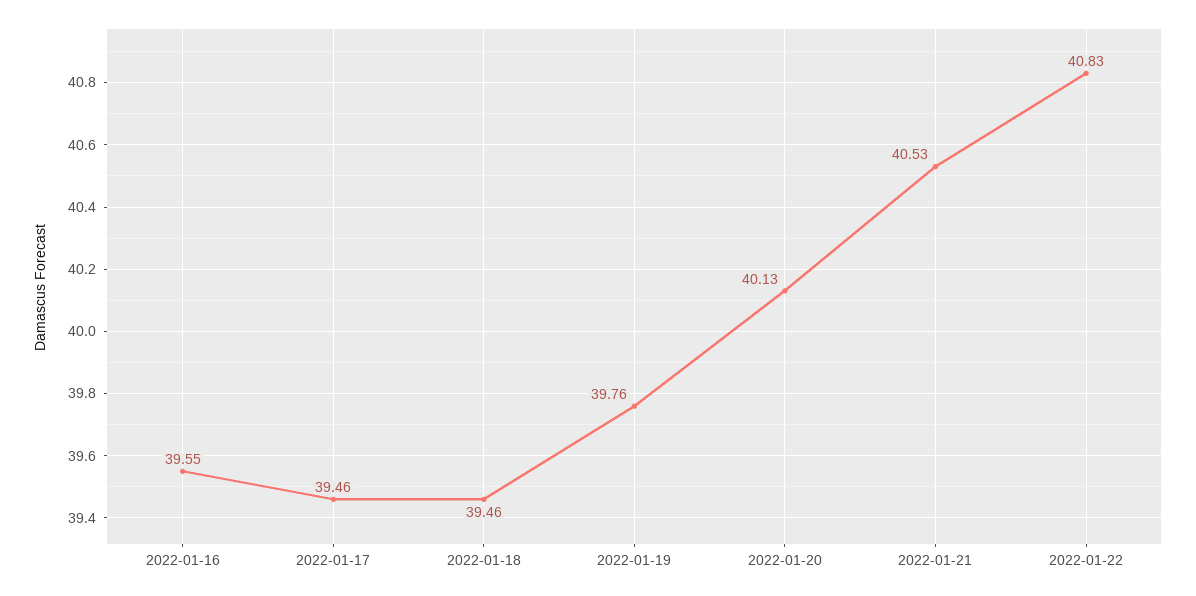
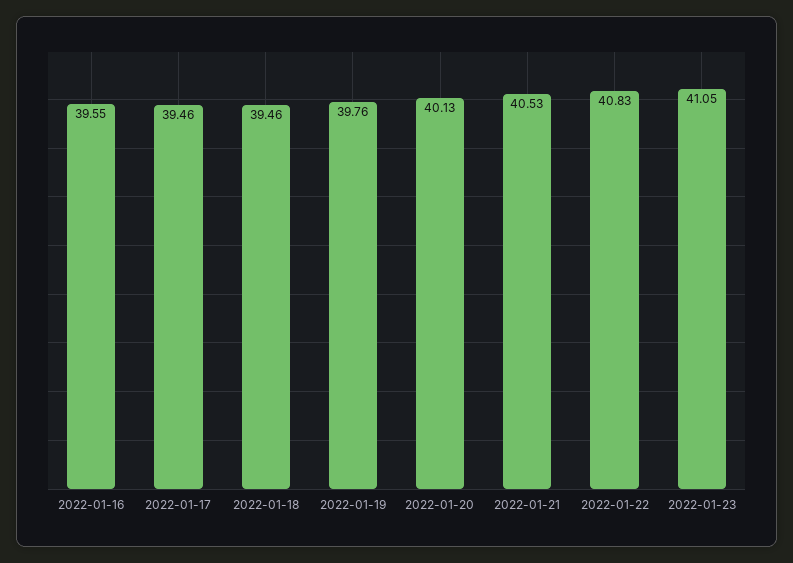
2022-01-23: none -> 41.05

